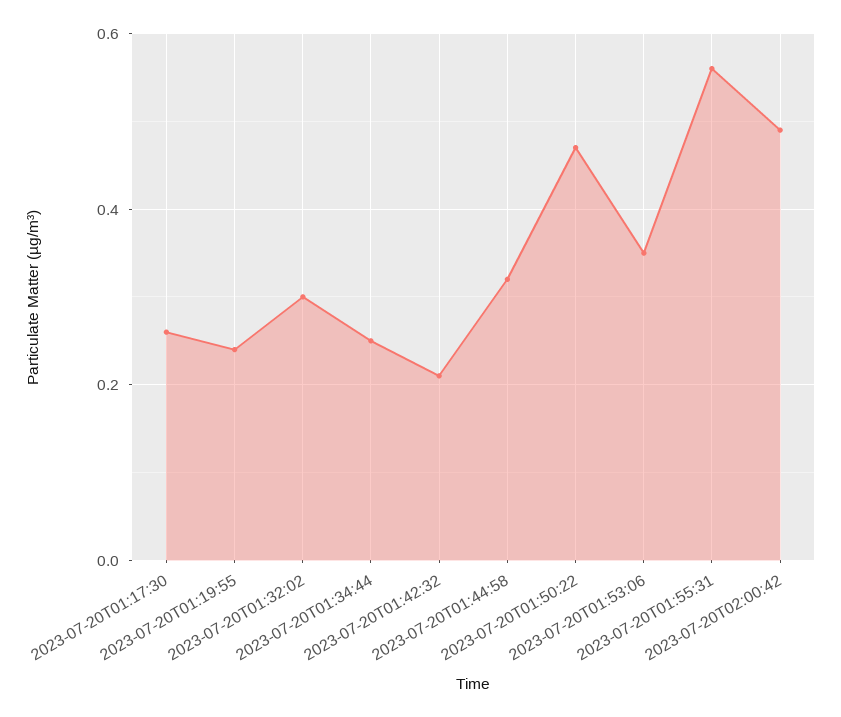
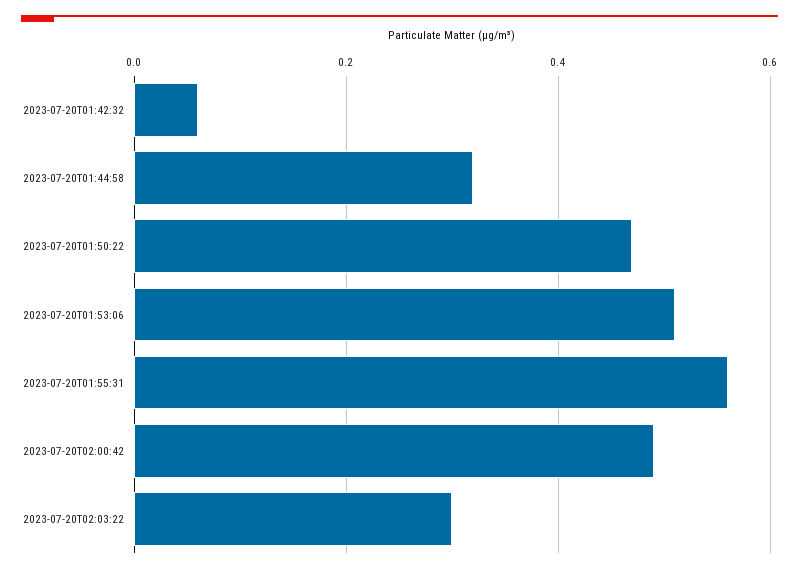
2023-07-20T01:17:30: 0.25 -> none
2023-07-20T01:19:55: 0.25 -> none
2023-07-20T01:32:02: 0.3 -> none
2023-07-20T01:34:44: 0.25 -> none
2023-07-20T01:42:32: 0.2 -> 0.05
2023-07-20T01:53:06: 0.35 -> 0.5
2023-07-20T02:03:22: none -> 0.3

